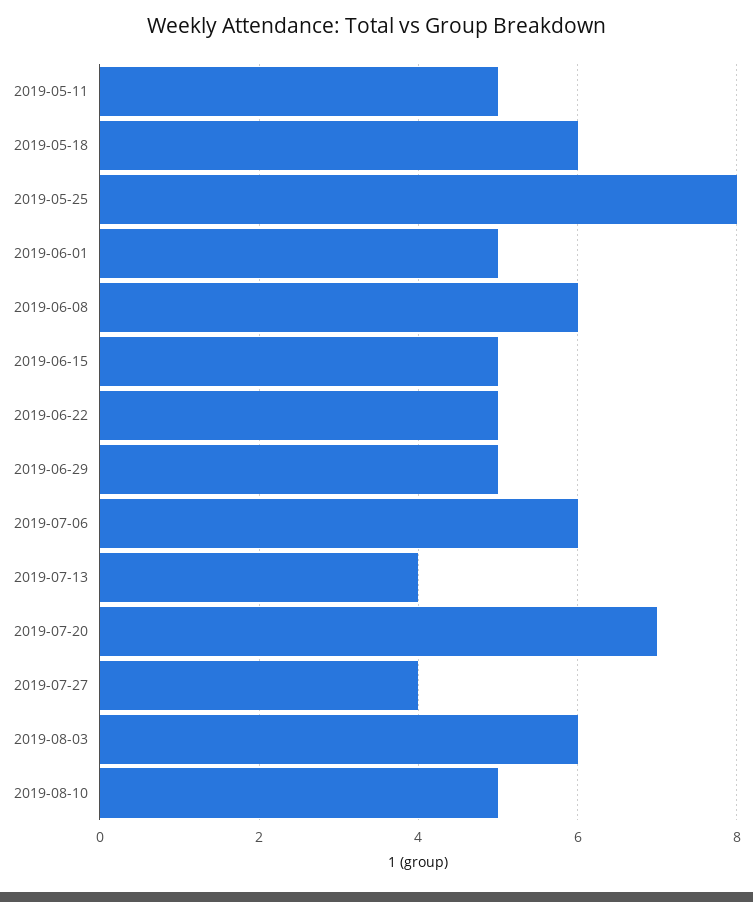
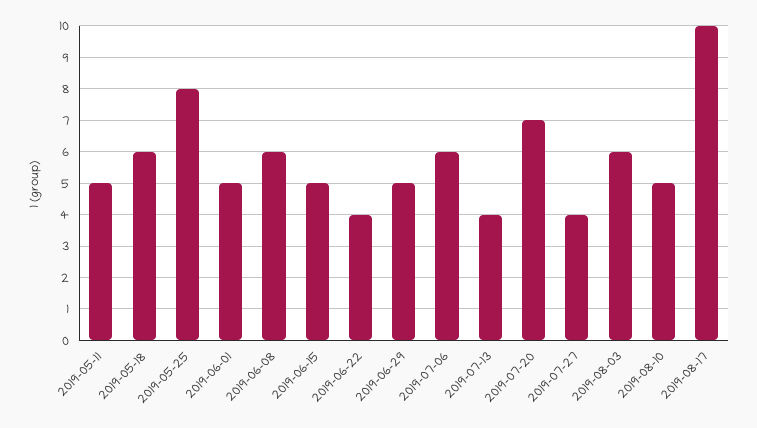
2019-06-22: 5 -> 4
2019-08-17: none -> 10

